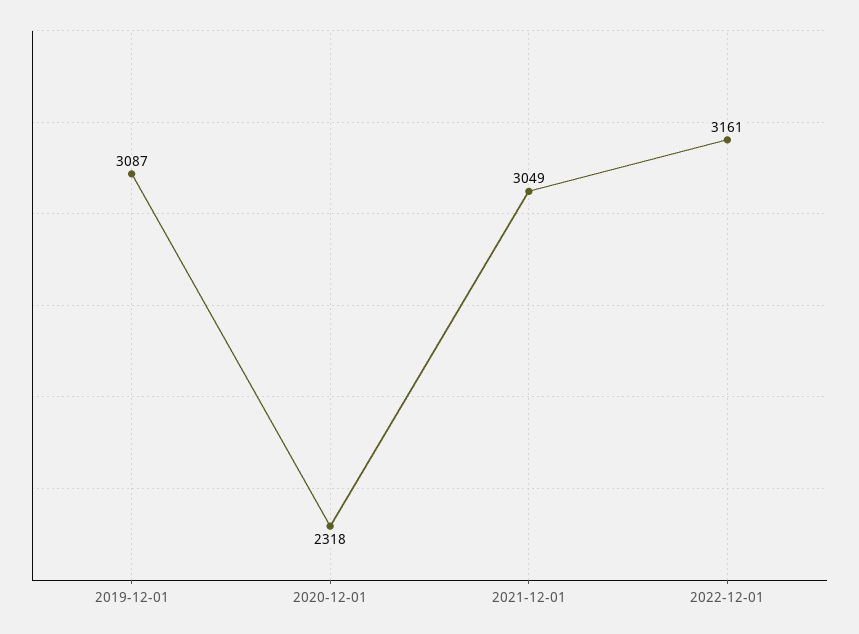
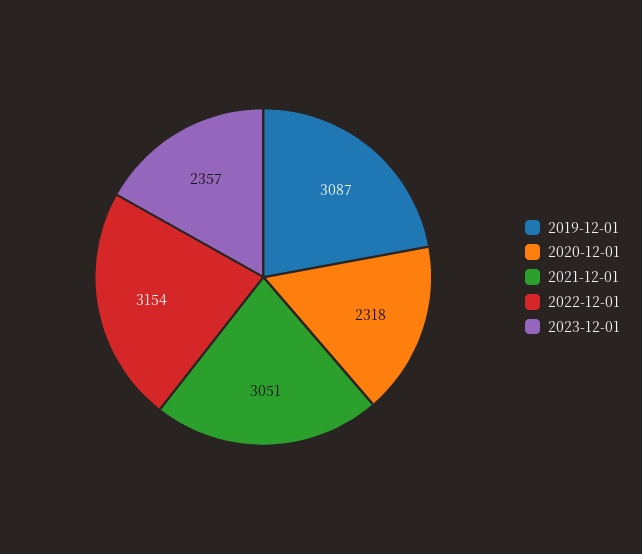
2021-12-01: 3049 -> 3051
2022-12-01: 3161 -> 3154
2023-12-01: none -> 2357

